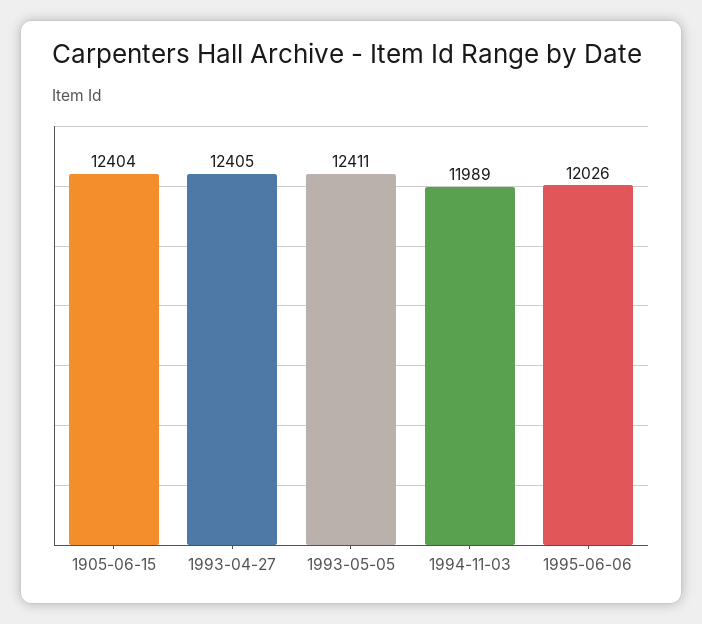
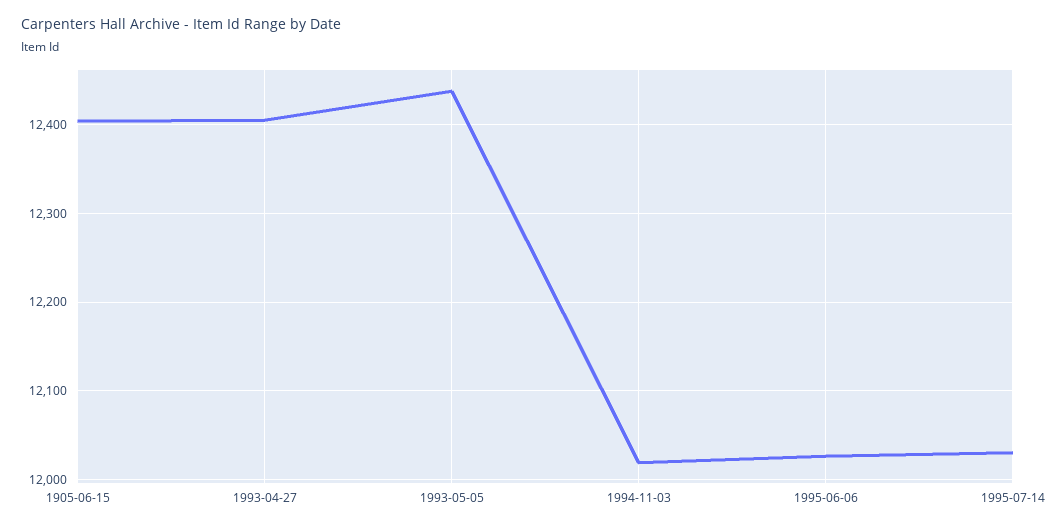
1993-05-05: 12411 -> 12440
1994-11-03: 11989 -> 12020
1995-07-14: none -> 12030

